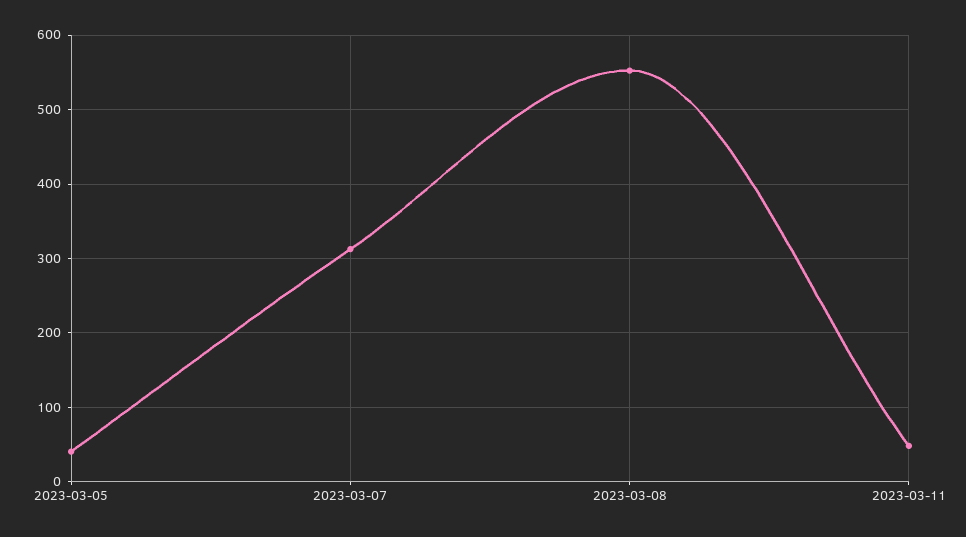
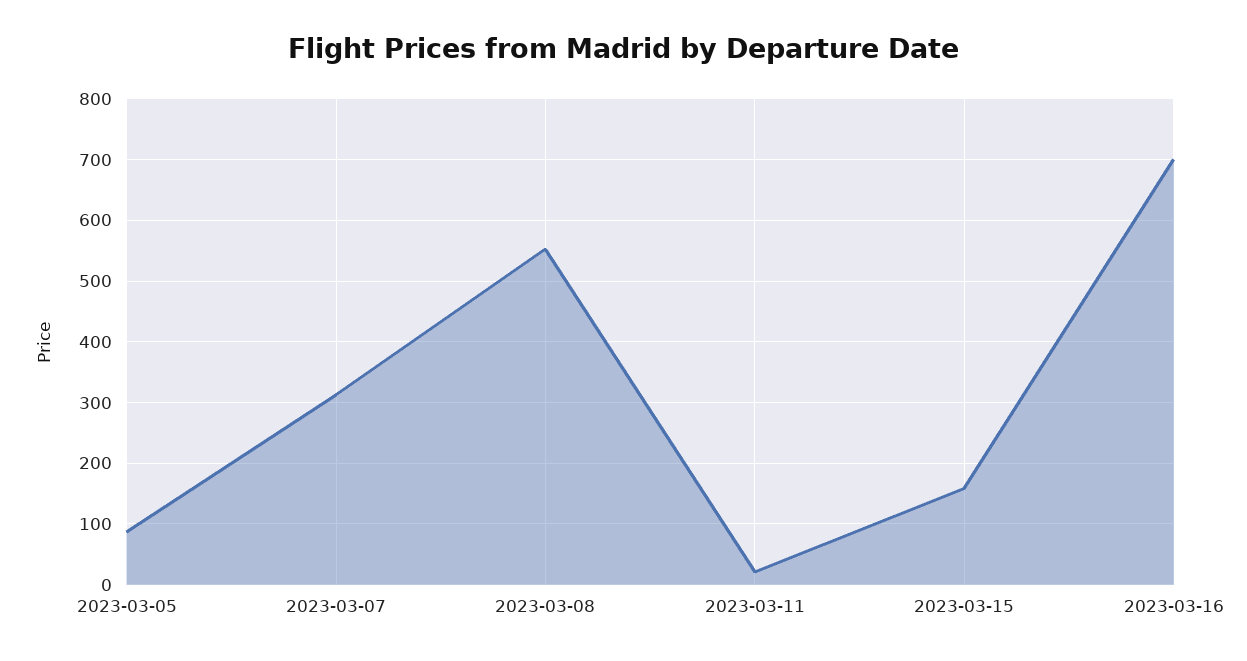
2023-03-05: 40 -> 90
2023-03-11: 50 -> 20
2023-03-15: none -> 160
2023-03-16: none -> 700

